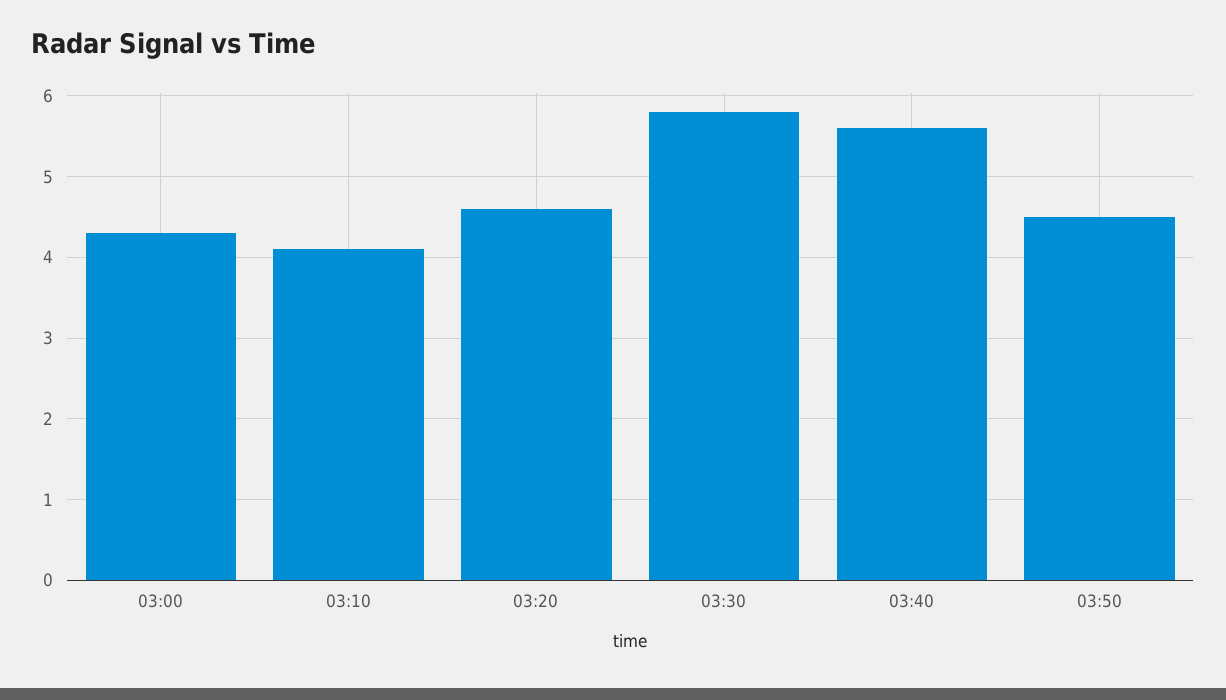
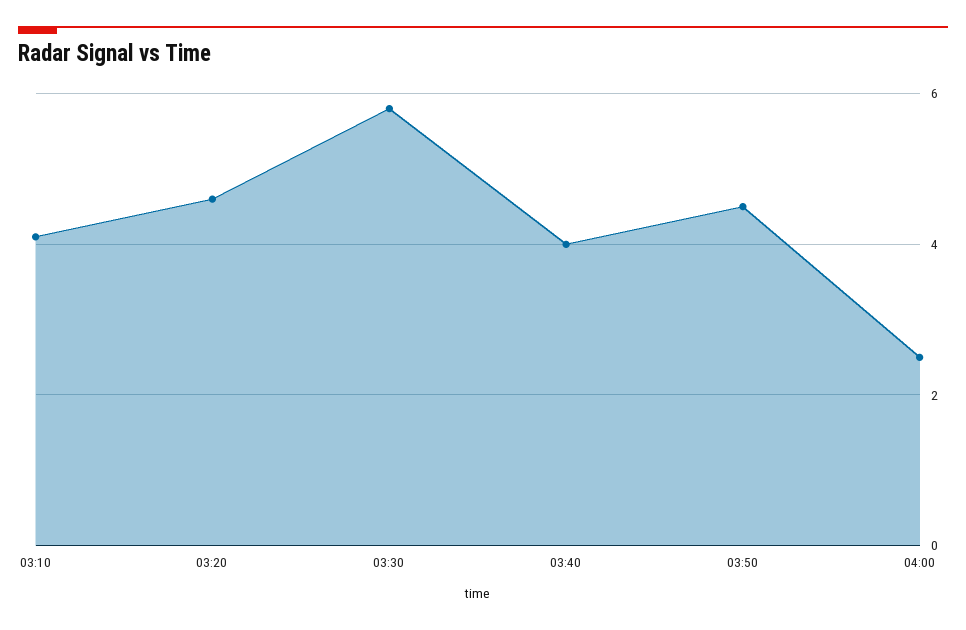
03:00: 4.3 -> none
03:40: 5.6 -> 4
04:00: none -> 2.5

